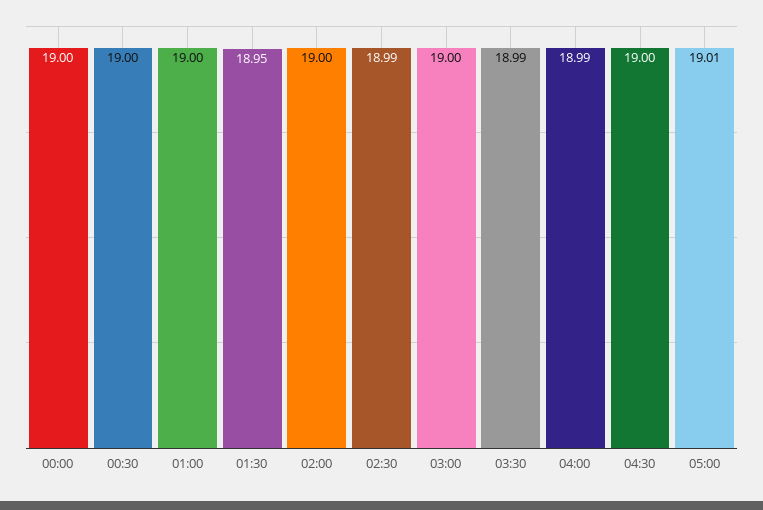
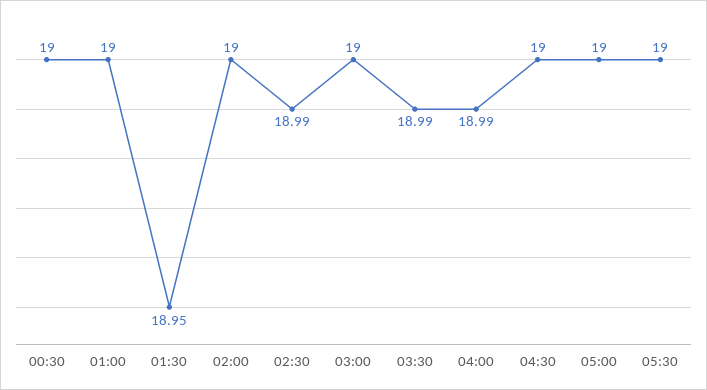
00:00: 19 -> none
05:00: 19.01 -> 19
05:30: none -> 19

